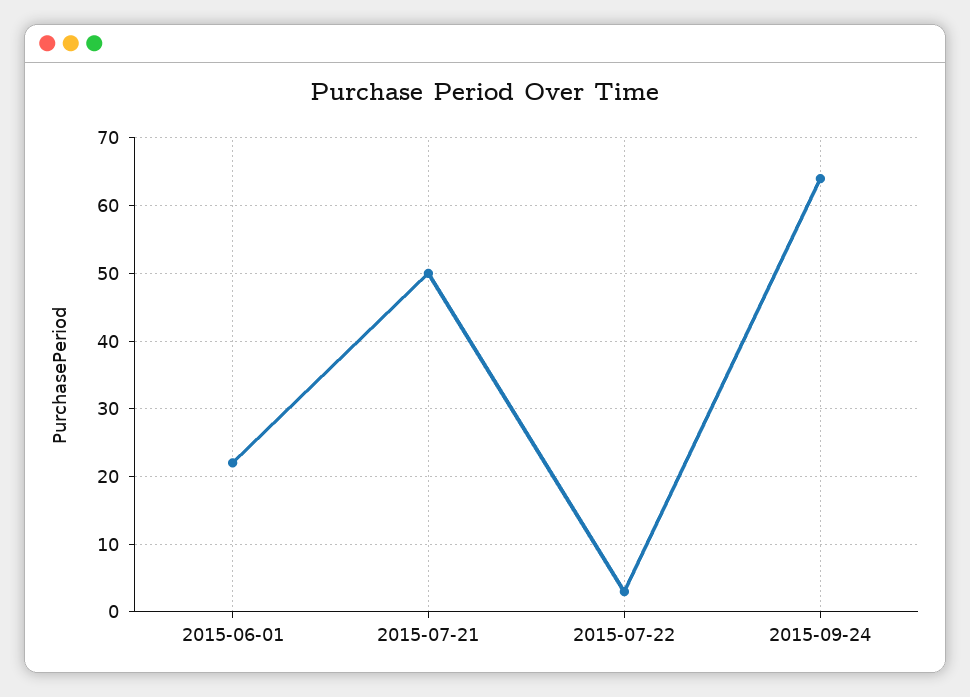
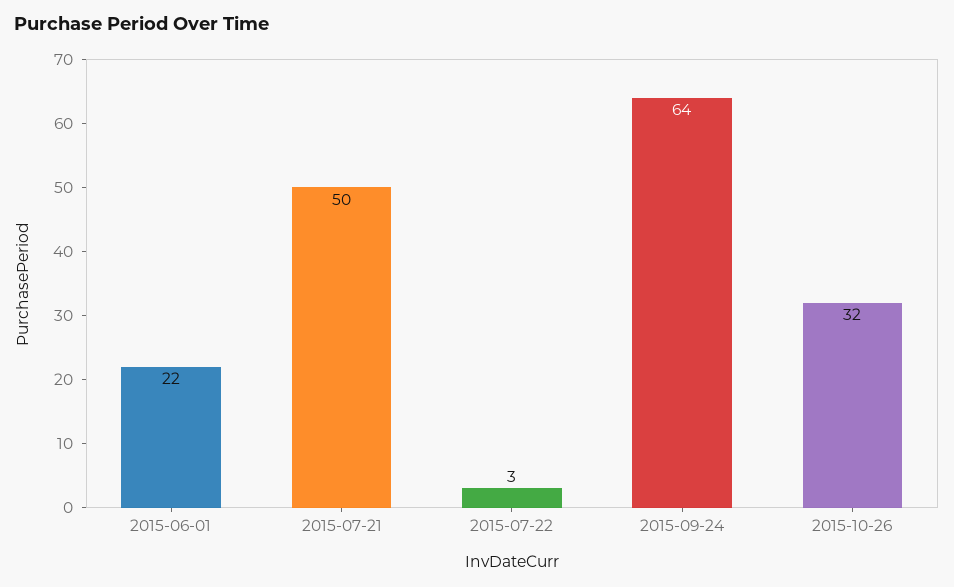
2015-10-26: none -> 32

